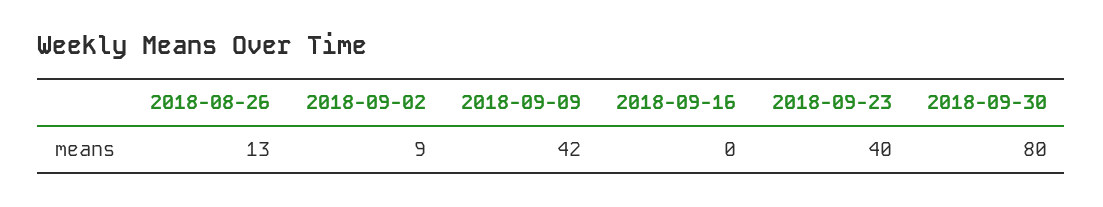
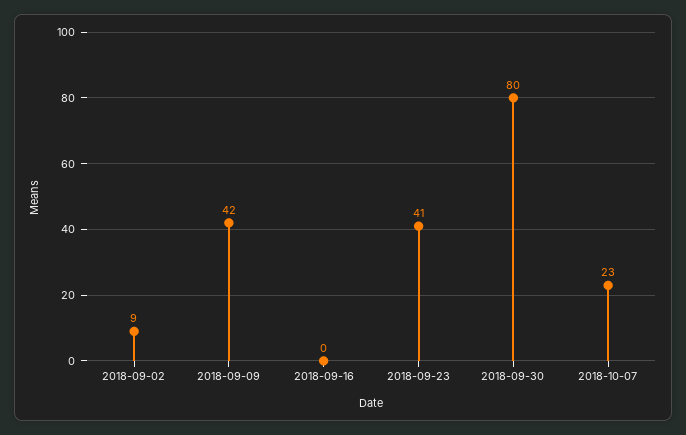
2018-08-26: 13 -> none
2018-09-23: 40 -> 41
2018-10-07: none -> 23

